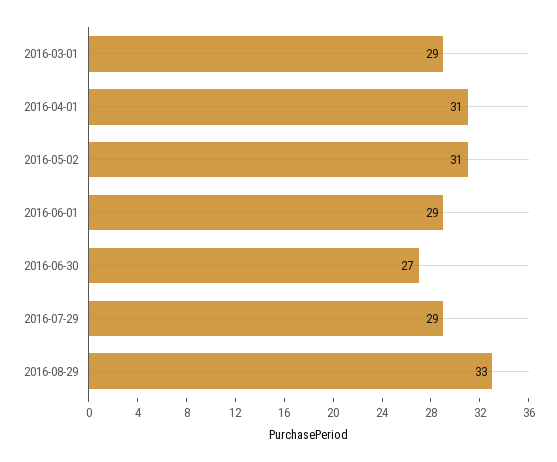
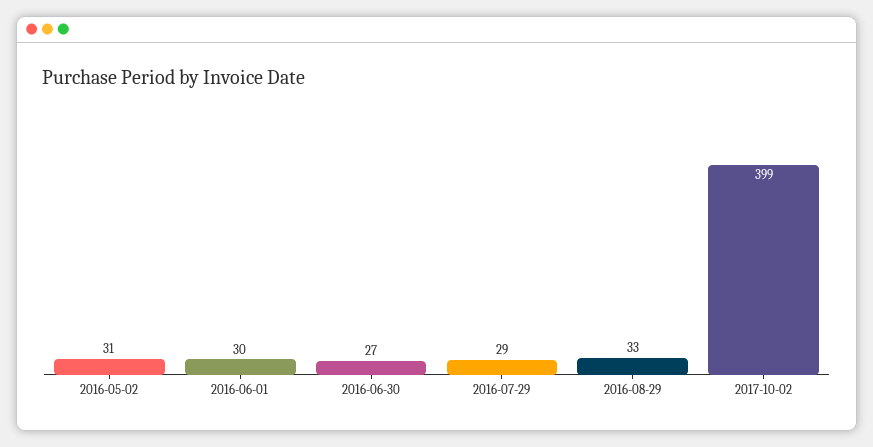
2016-03-01: 29 -> none
2016-04-01: 31 -> none
2016-06-01: 29 -> 30
2017-10-02: none -> 399

